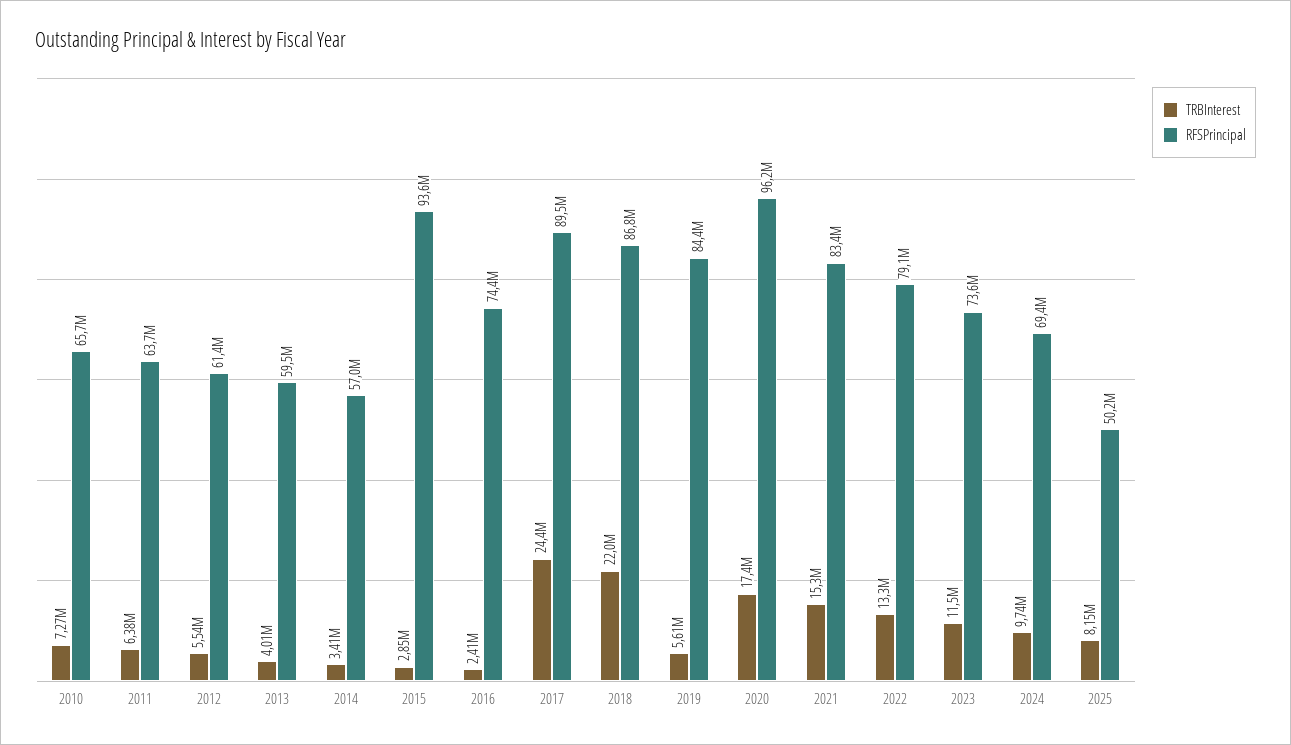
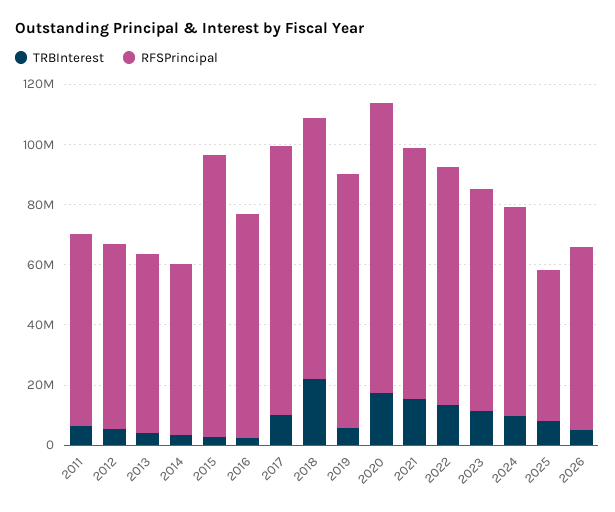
TRBInterest, 2010: 7270000 -> none
RFSPrincipal, 2010: 65700000 -> none
TRBInterest, 2017: 24400000 -> 10000000
TRBInterest, 2026: none -> 5000000
RFSPrincipal, 2026: none -> 60000000

